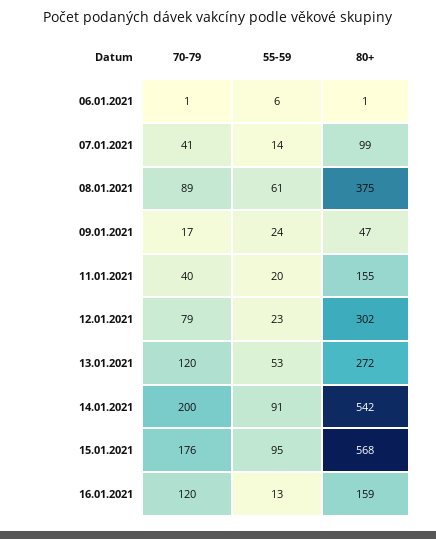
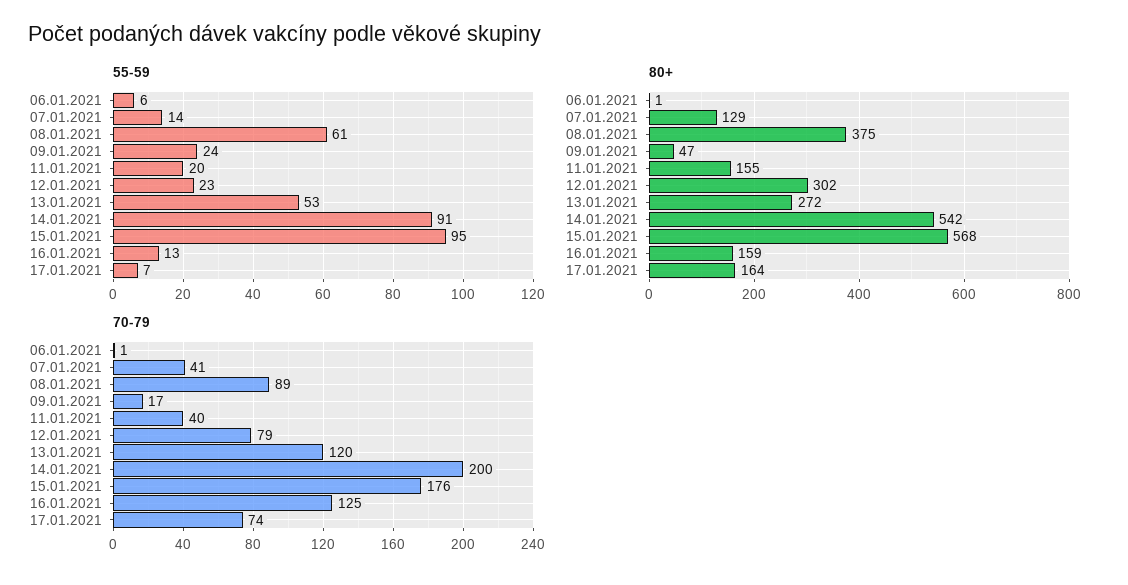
80+, 07.01.2021: 99 -> 129
70-79, 16.01.2021: 120 -> 125
55-59, 17.01.2021: none -> 7
80+, 17.01.2021: none -> 164
70-79, 17.01.2021: none -> 74

